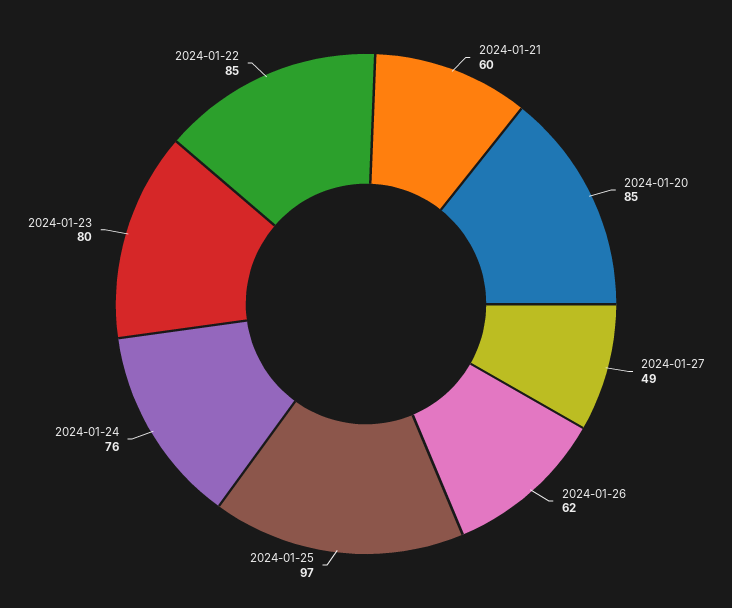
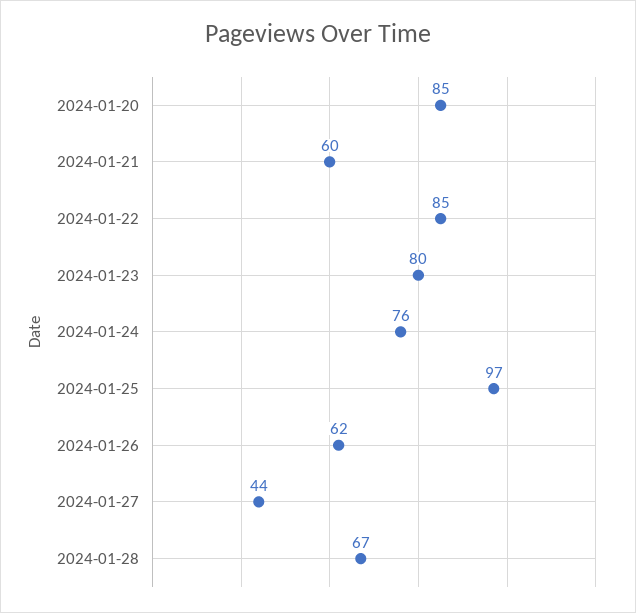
2024-01-27: 49 -> 44
2024-01-28: none -> 67

